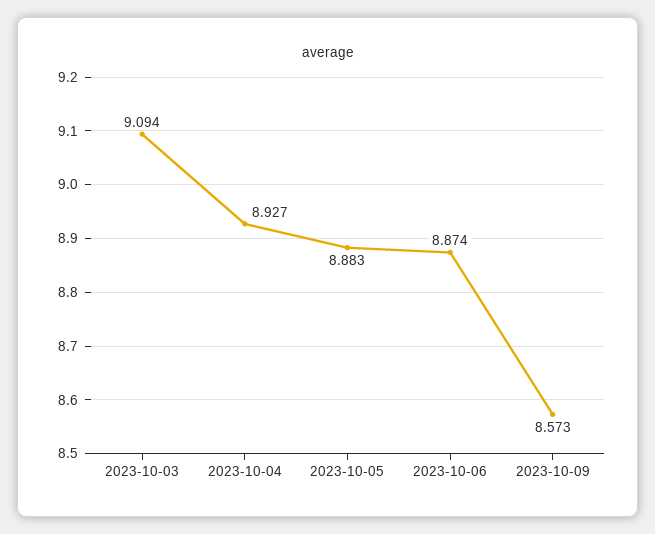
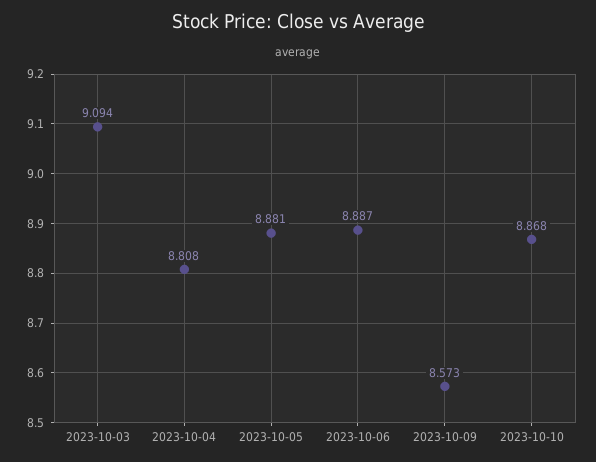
2023-10-04: 8.927 -> 8.808
2023-10-05: 8.883 -> 8.881
2023-10-06: 8.874 -> 8.887
2023-10-10: none -> 8.868

